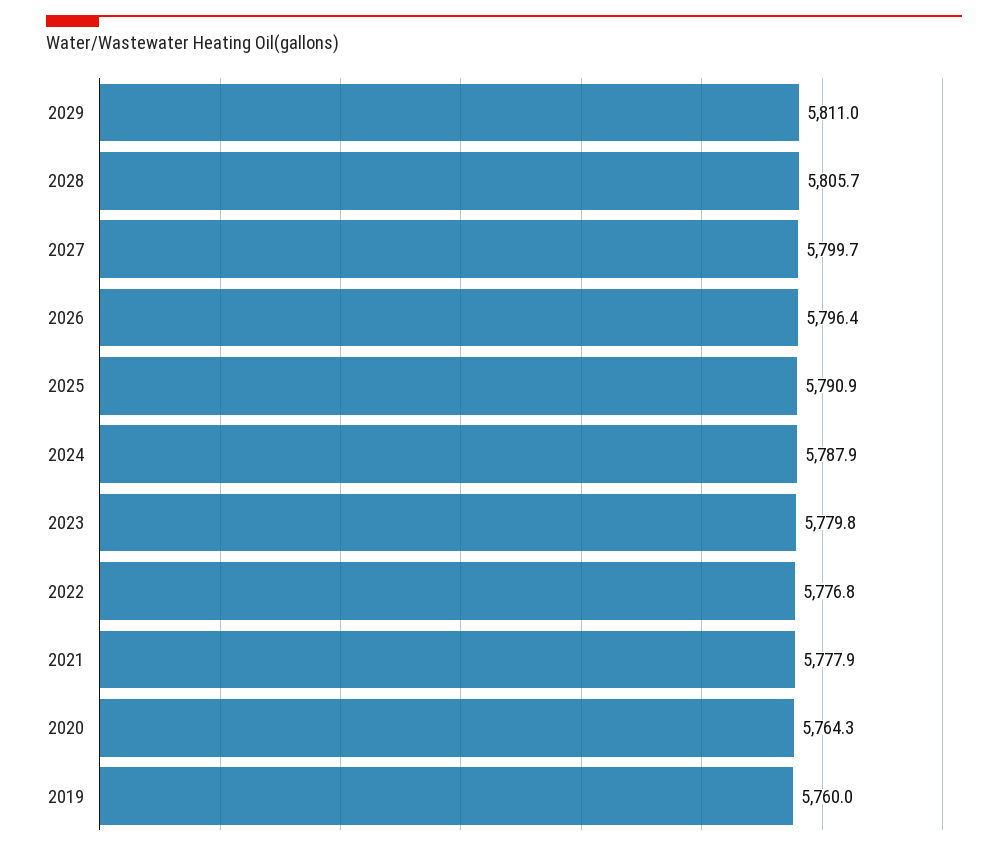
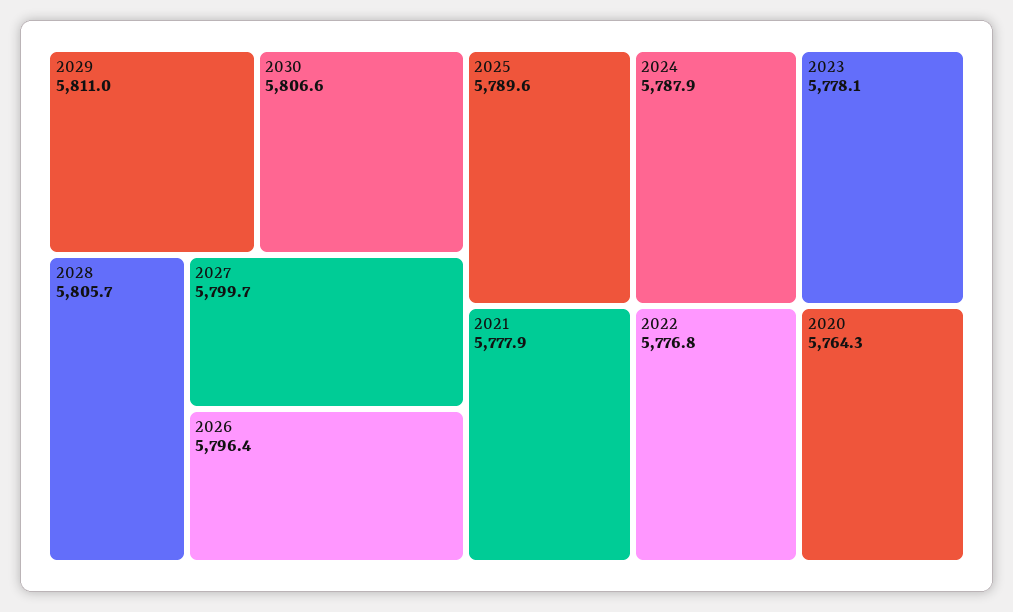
2025: 5790.9 -> 5789.6
2023: 5779.8 -> 5778.1
2019: 5760 -> none
2030: none -> 5806.6

